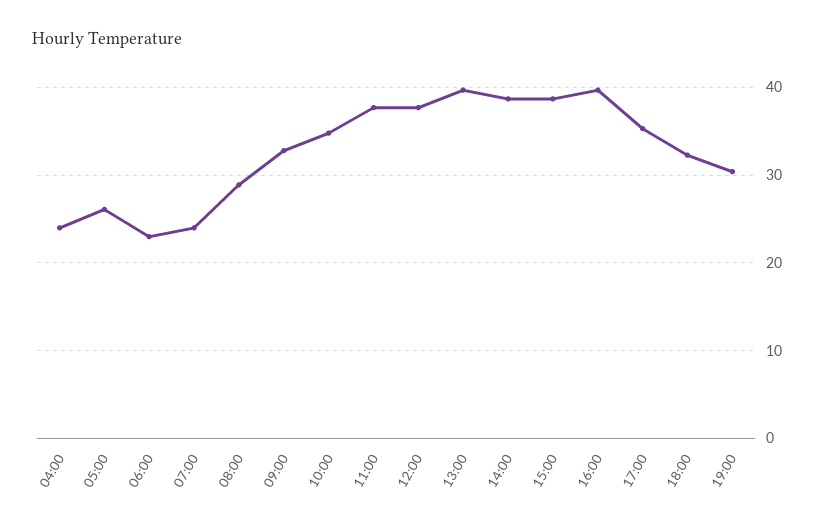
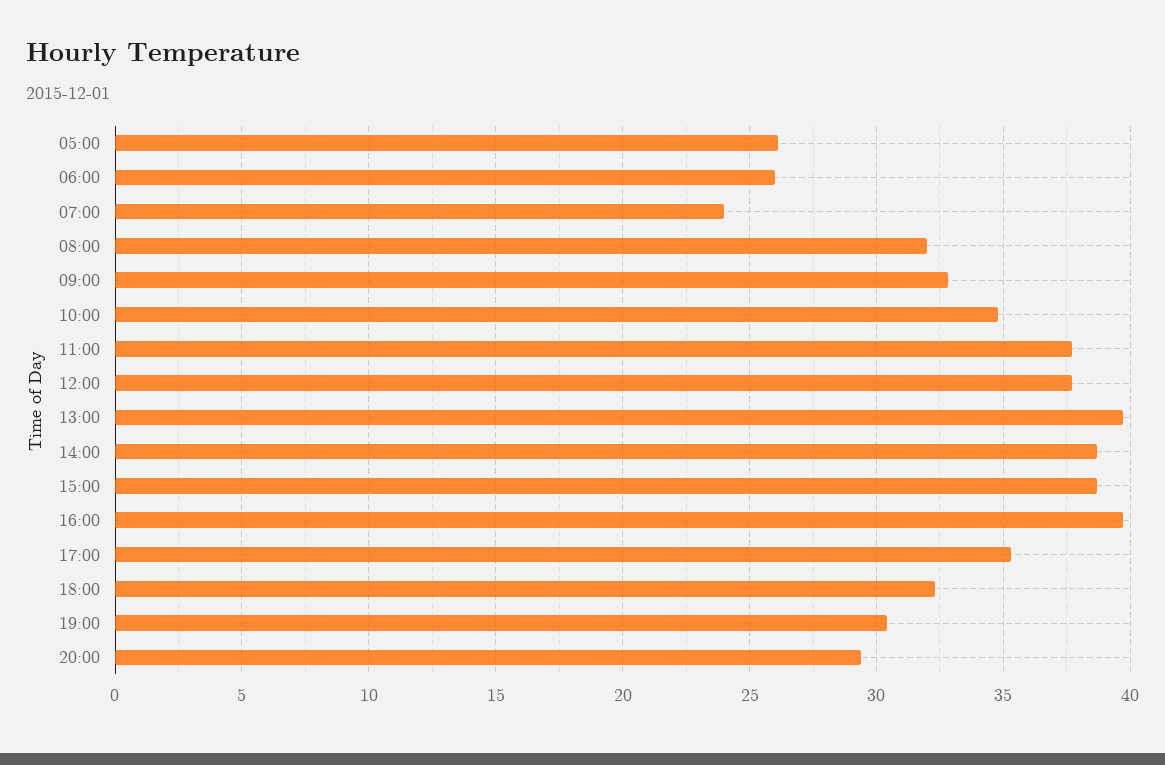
04:00: 24 -> none
06:00: 23 -> 26
08:00: 29 -> 32
20:00: none -> 29.5

